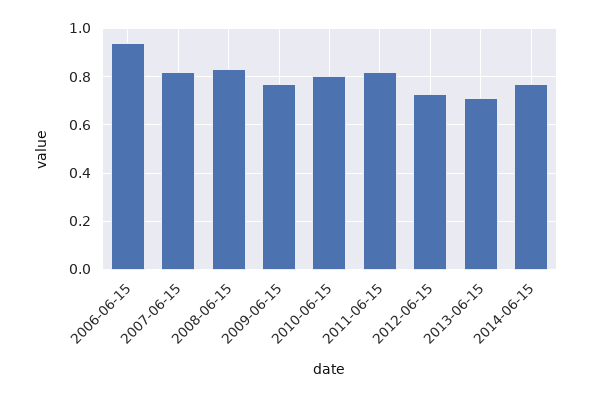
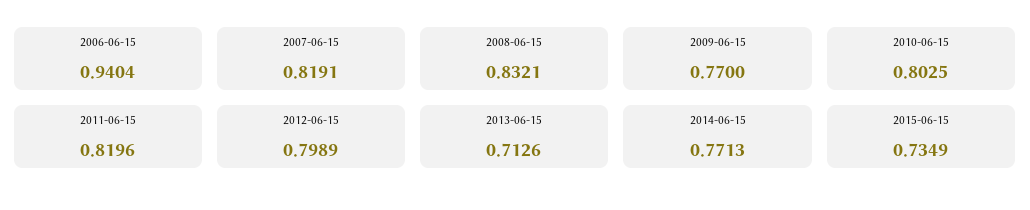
2012-06-15: 0.725 -> 0.7989
2015-06-15: none -> 0.7349

